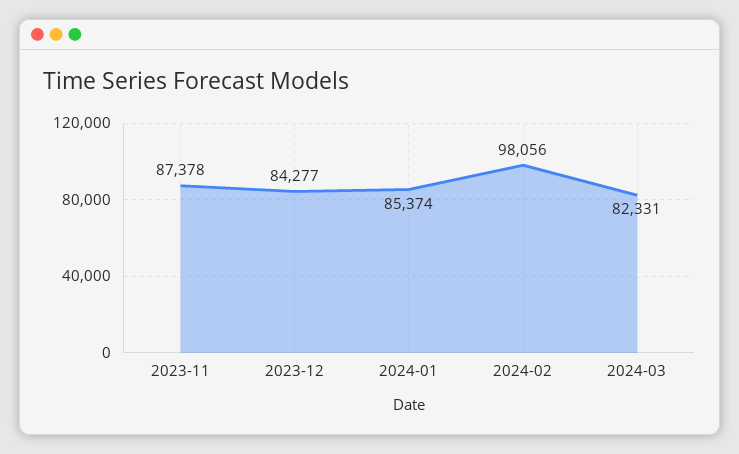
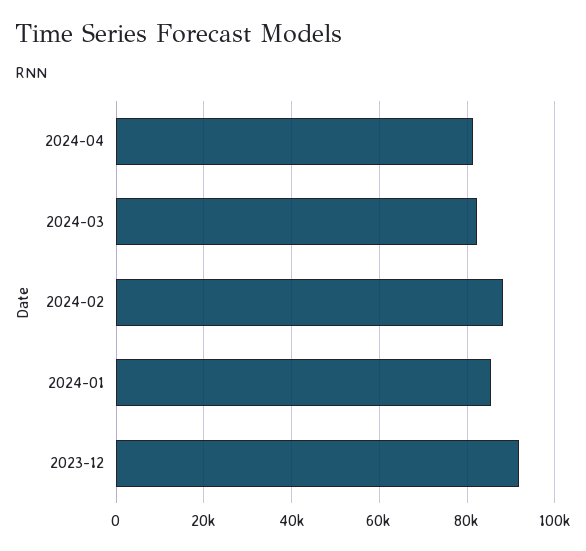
2023-11: 87378 -> none
2023-12: 84277 -> 92000
2024-02: 98056 -> 88000
2024-04: none -> 82000

